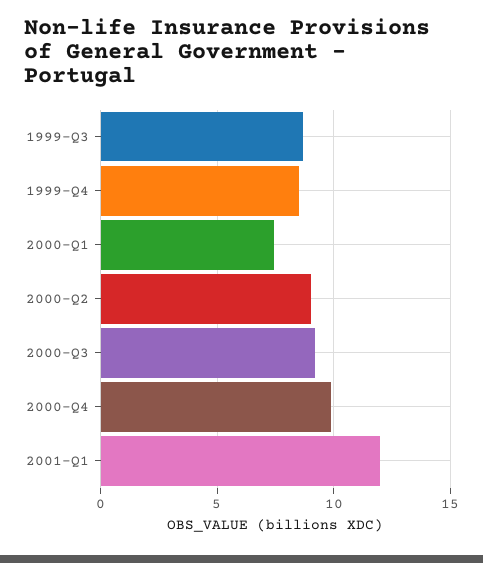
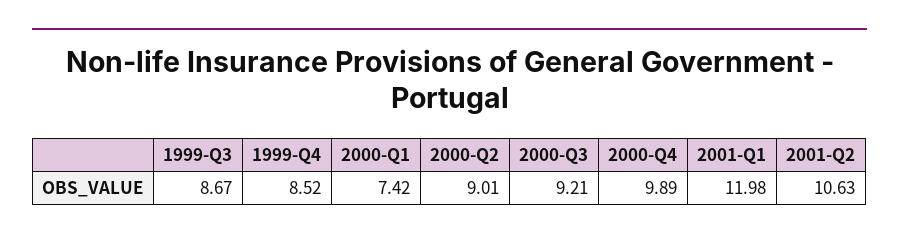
2001-Q2: none -> 10.63

